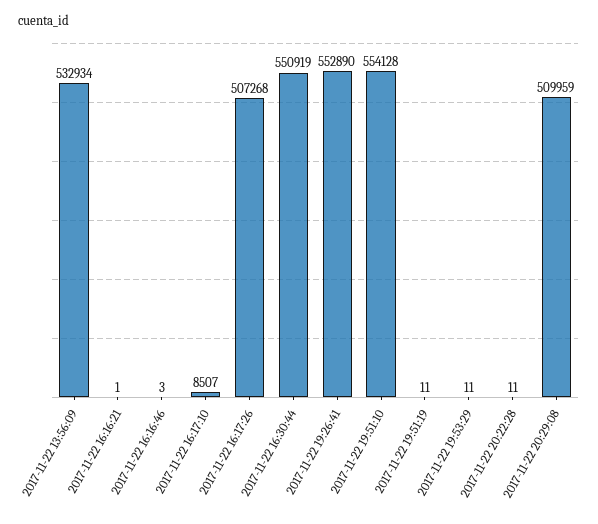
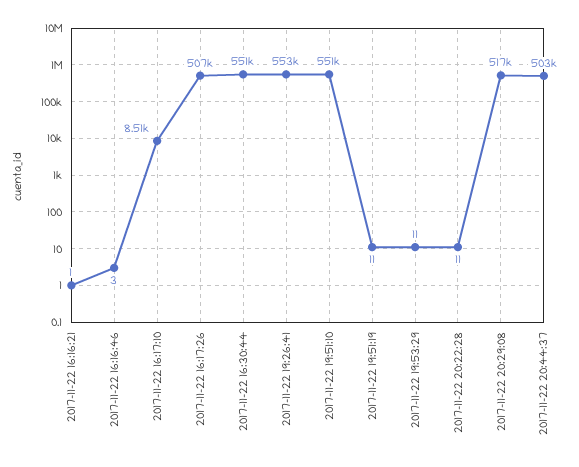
2017-11-22 13:56:09: 532934 -> none
2017-11-22 19:51:10: 554128 -> 551000
2017-11-22 20:29:08: 509959 -> 517000
2017-11-22 20:44:37: none -> 503000

